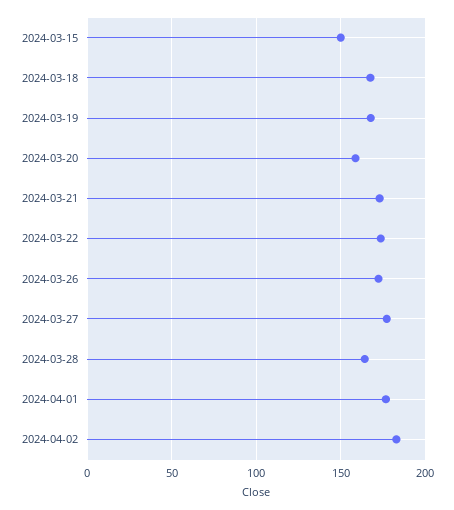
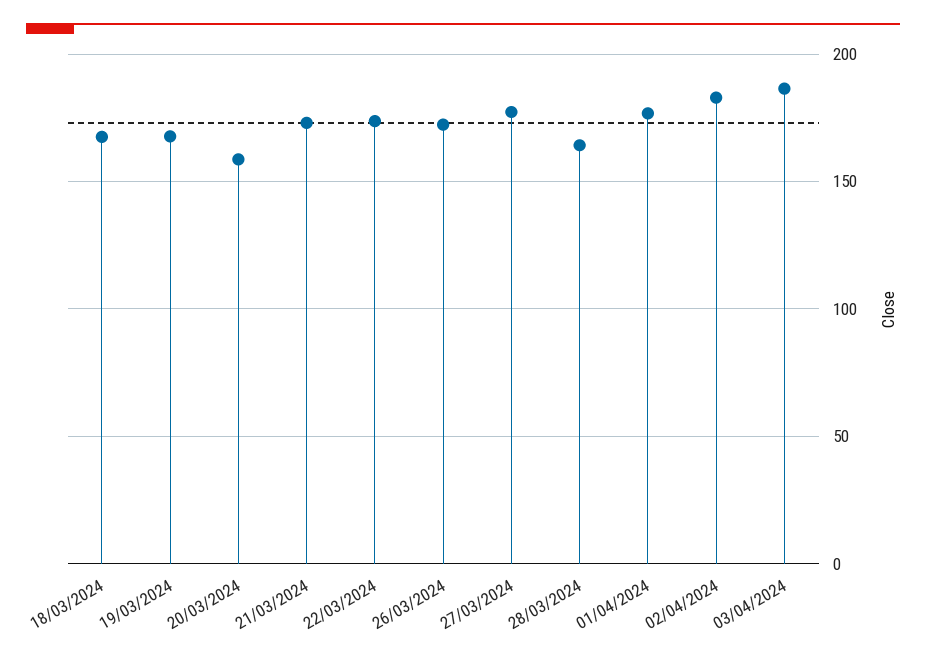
2024-03-15: 150 -> none
03/04/2024: none -> 185

